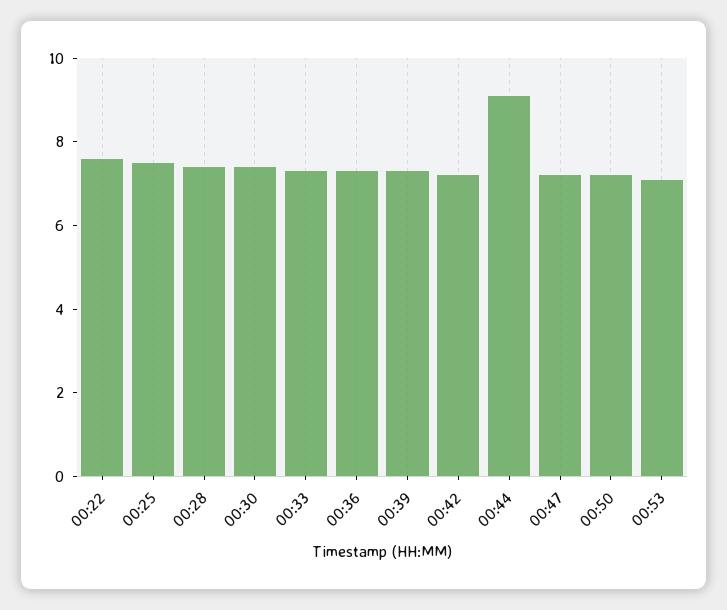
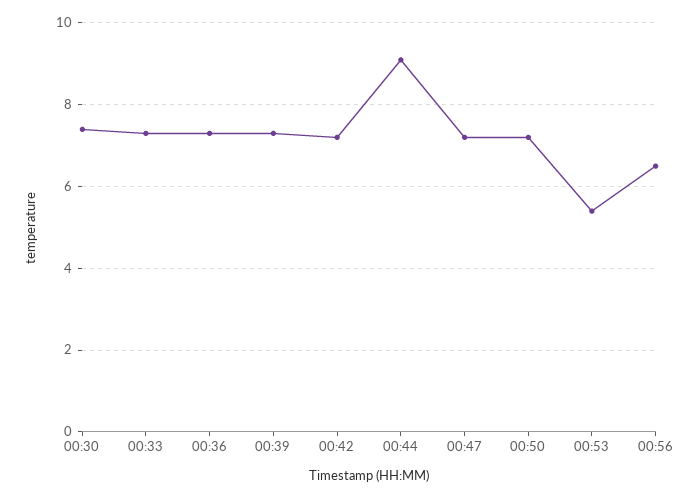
00:22: 7.5 -> none
00:25: 7.5 -> none
00:28: 7.5 -> none
00:53: 7 -> 5.5
00:56: none -> 6.5

